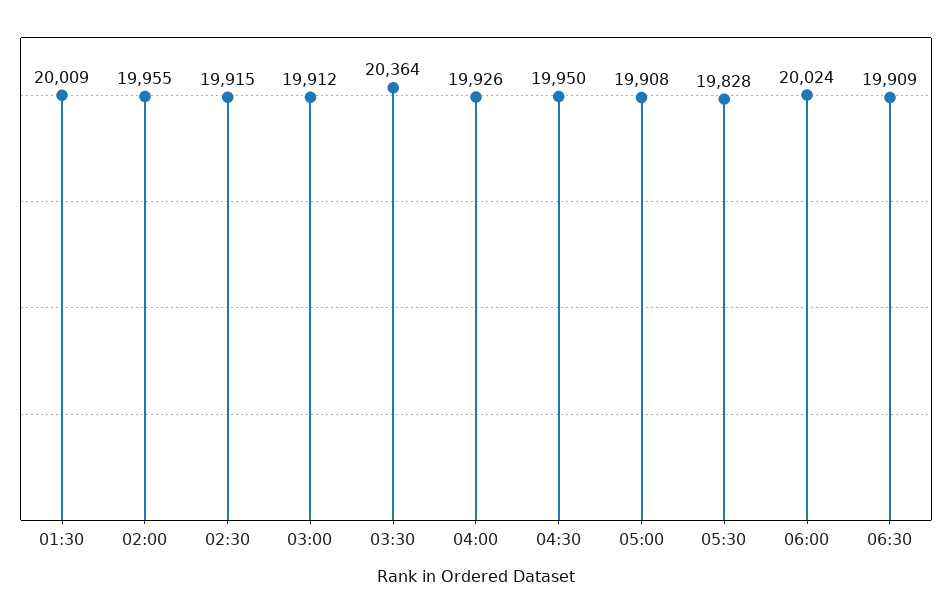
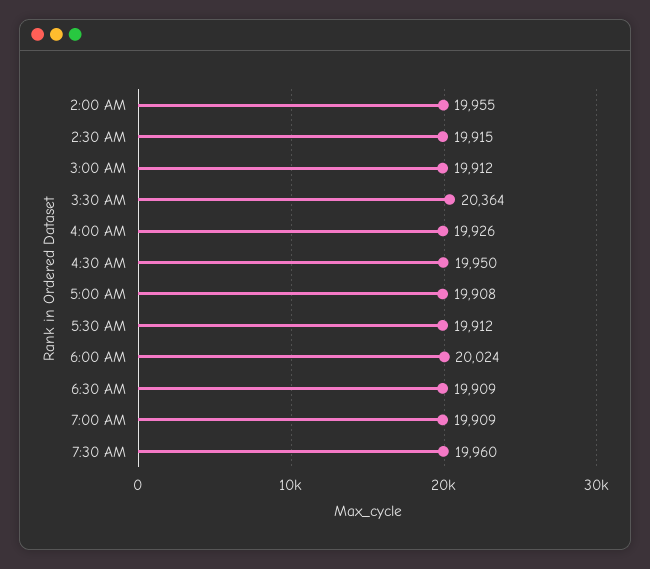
01:30: 20009 -> none
05:30: 19828 -> 19912
7:00 AM: none -> 19909
7:30 AM: none -> 19960

